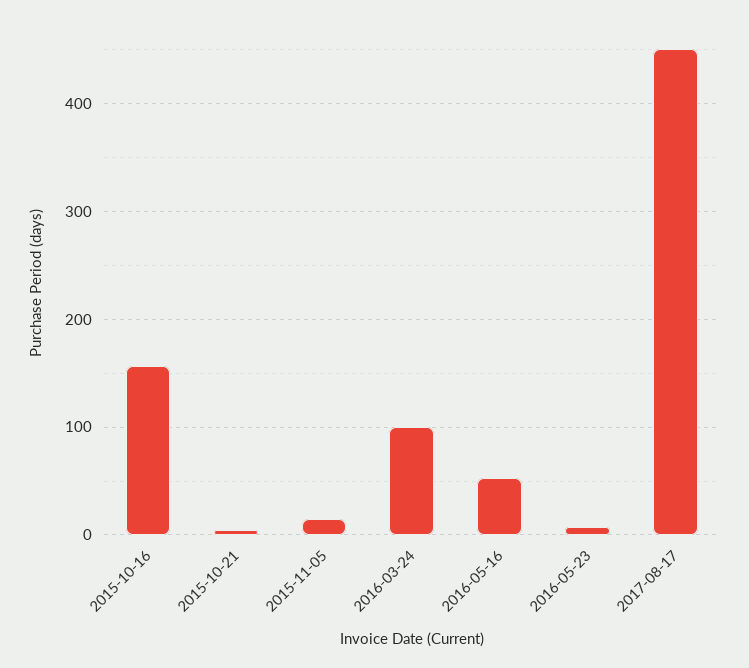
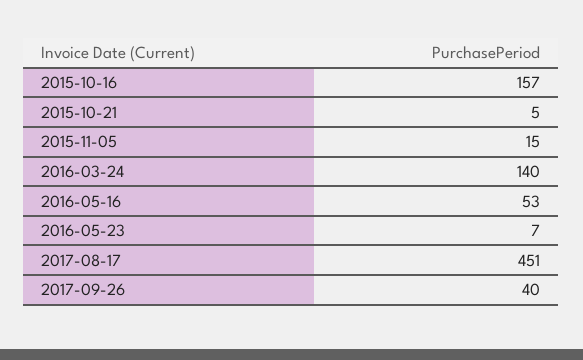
2016-03-24: 100 -> 140
2017-09-26: none -> 40

